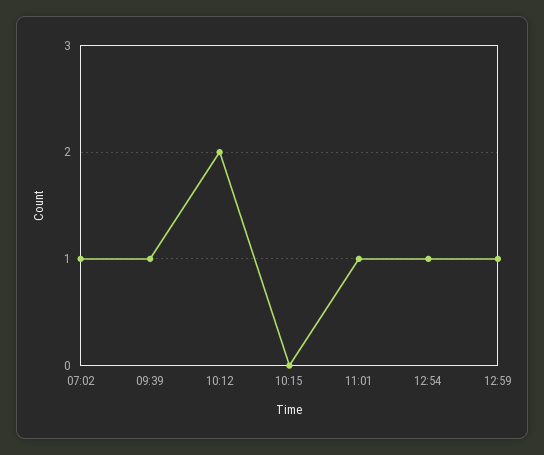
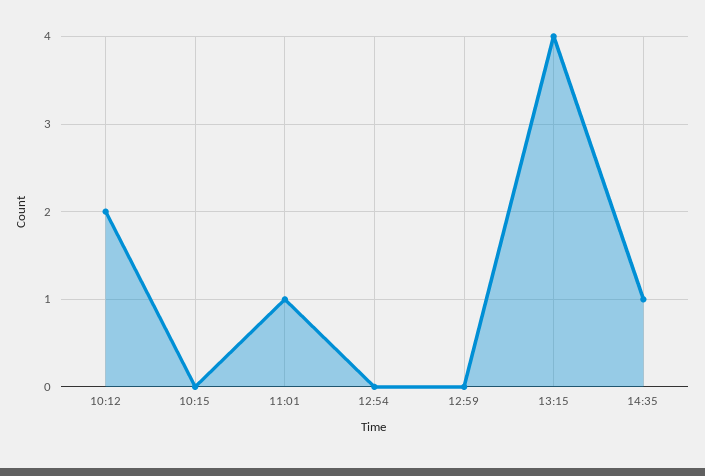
07:02: 1 -> none
09:39: 1 -> none
12:54: 1 -> 0
12:59: 1 -> 0
13:15: none -> 4
14:35: none -> 1

